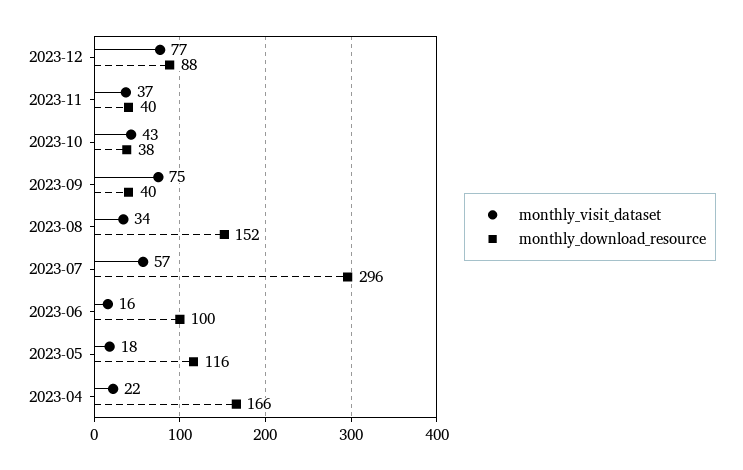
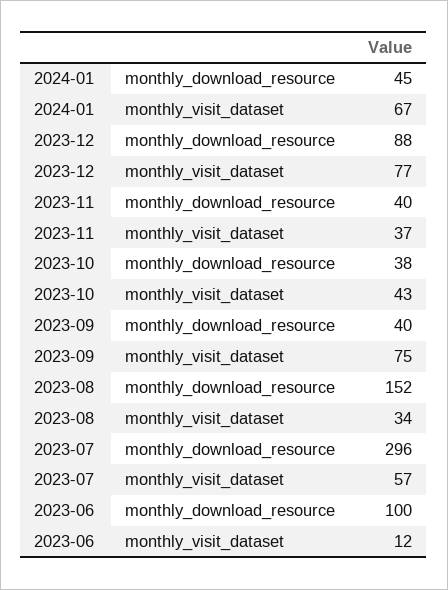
monthly_visit_dataset, 2023-06: 16 -> 12
monthly_visit_dataset, 2023-05: 18 -> none
monthly_download_resource, 2023-05: 116 -> none
monthly_visit_dataset, 2023-04: 22 -> none
monthly_download_resource, 2023-04: 166 -> none
monthly_download_resource, 2024-01: none -> 45
monthly_visit_dataset, 2024-01: none -> 67

